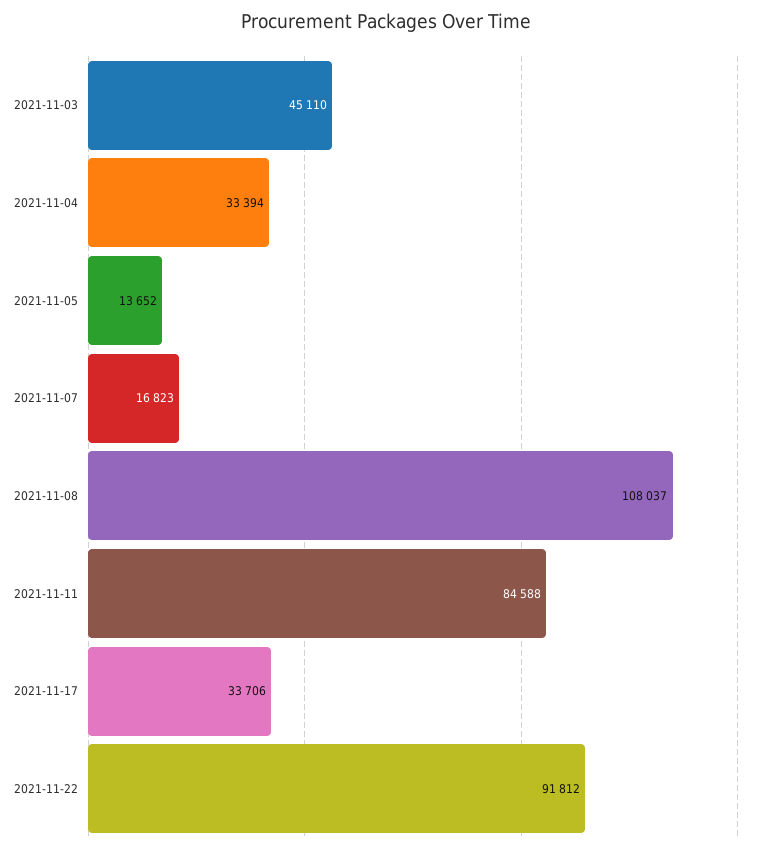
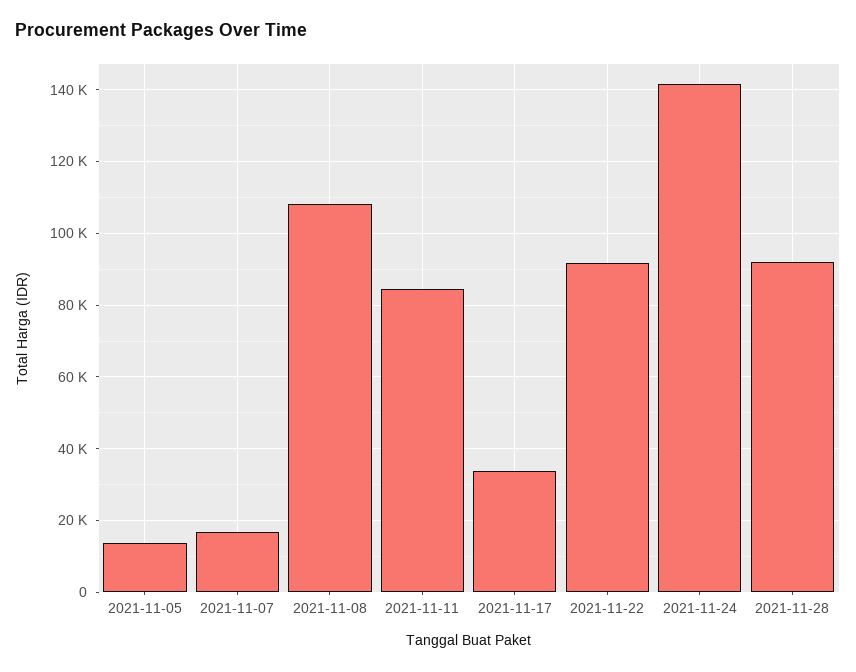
2021-11-03: 45110 -> none
2021-11-04: 33394 -> none
2021-11-24: none -> 142000
2021-11-28: none -> 92000

